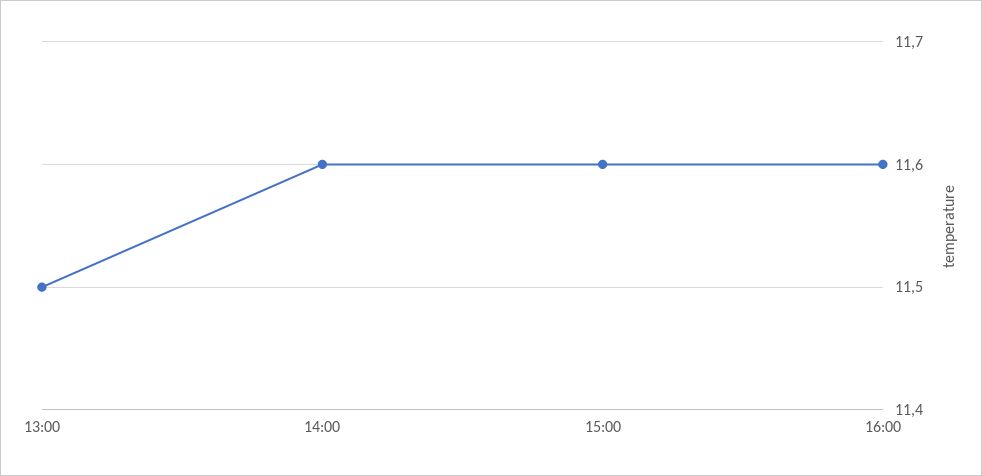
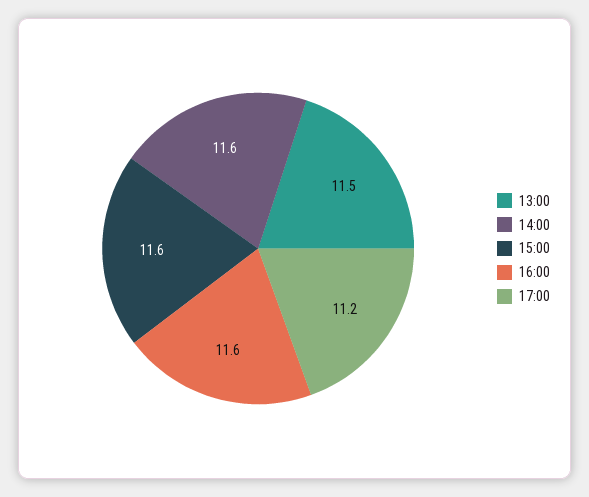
17:00: none -> 11.2

